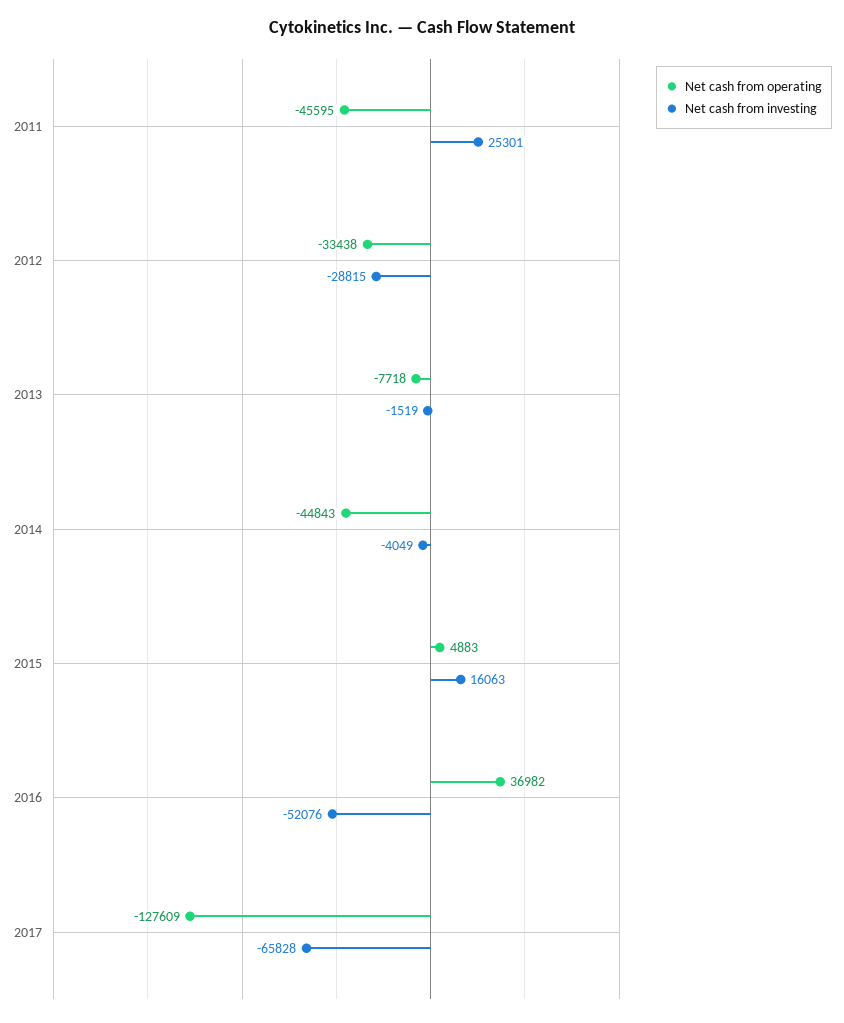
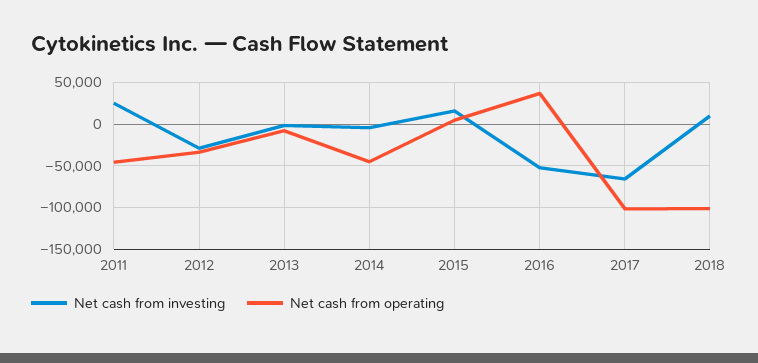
Net cash from operating, 2017: -127609 -> -100000
Net cash from investing, 2018: none -> 10000
Net cash from operating, 2018: none -> -100000

